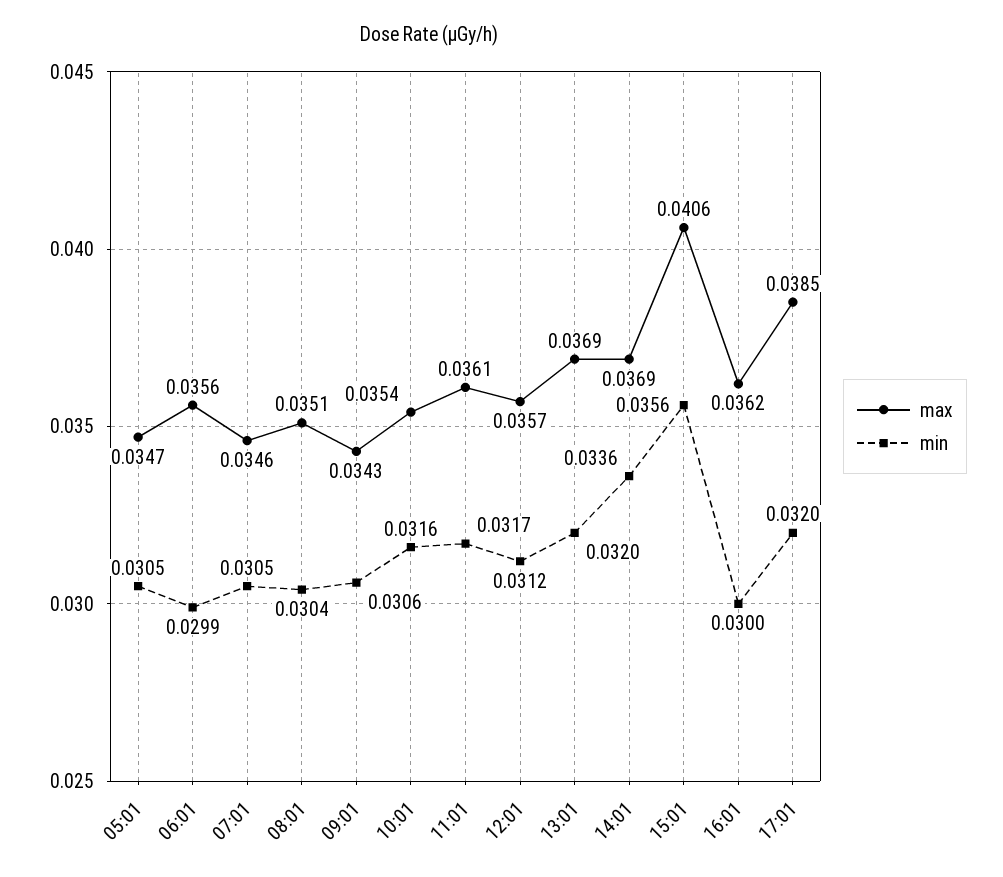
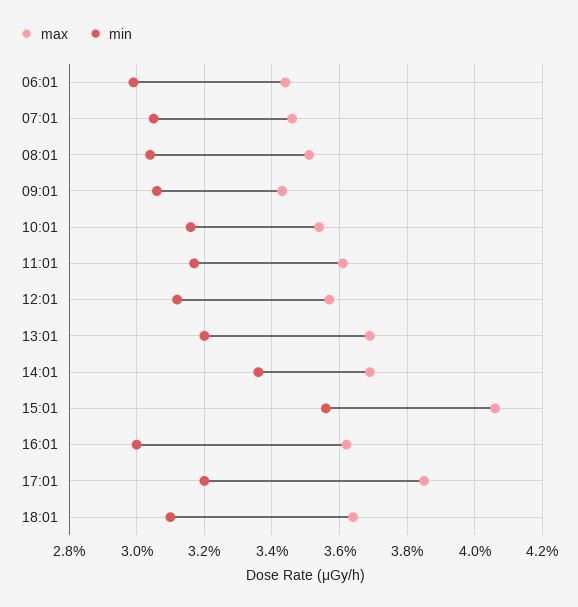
max, 05:01: 0.0347 -> none
min, 05:01: 0.0305 -> none
max, 06:01: 0.0356 -> 0.0345
max, 18:01: none -> 0.0365
min, 18:01: none -> 0.031

